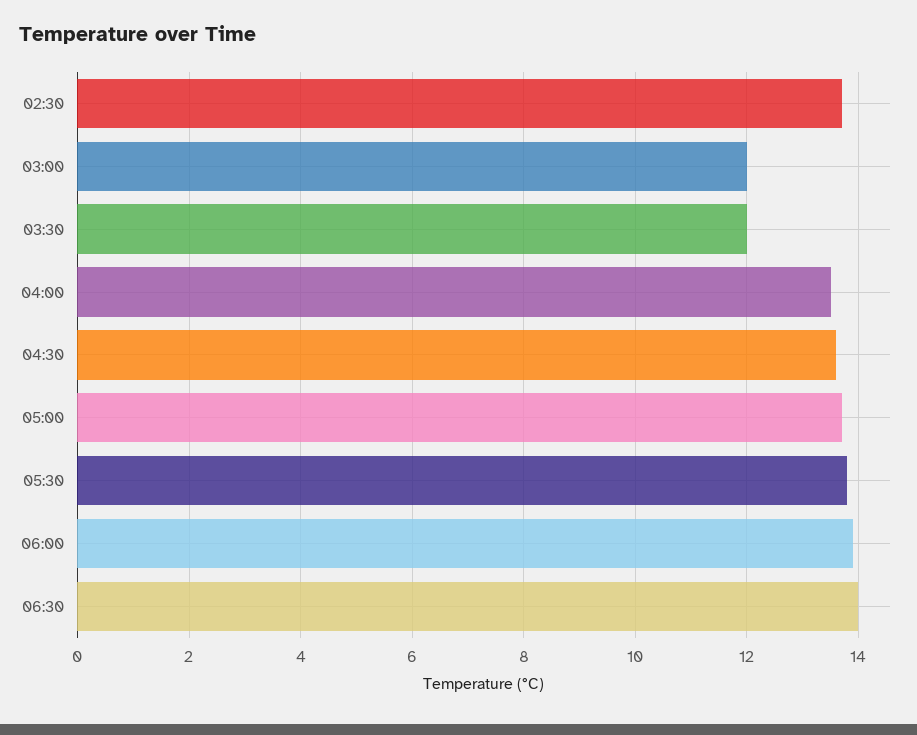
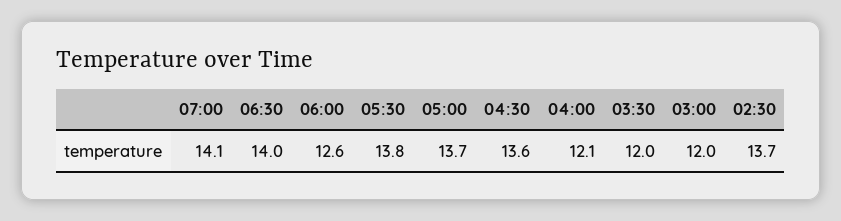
04:00: 13.5 -> 12.1
06:00: 14 -> 12.6
07:00: none -> 14.1

